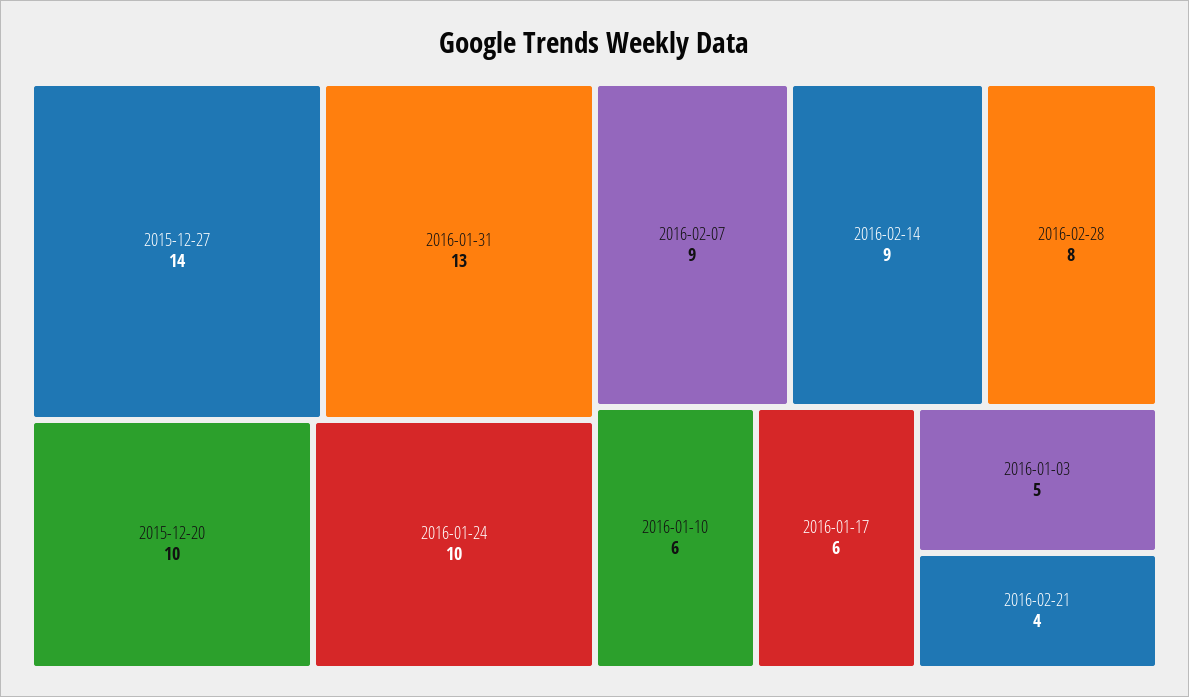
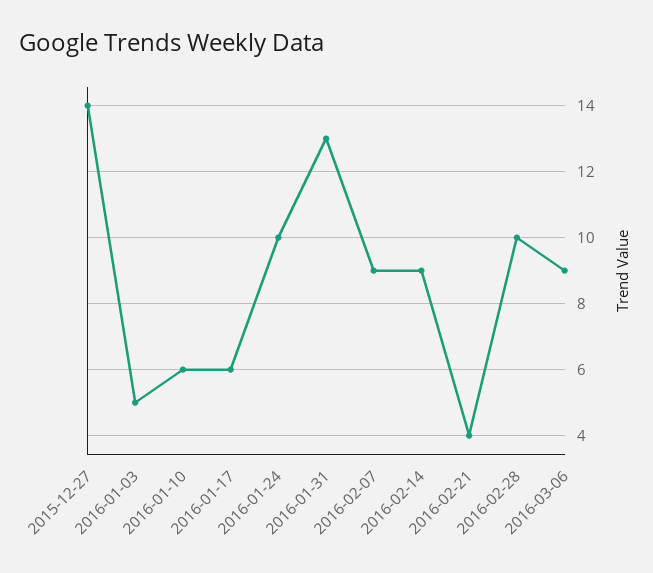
2015-12-20: 10 -> none
2016-02-28: 8 -> 10
2016-03-06: none -> 9

